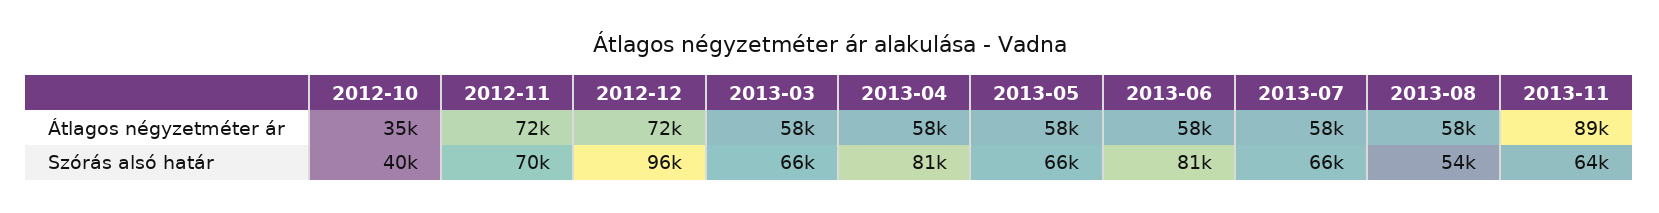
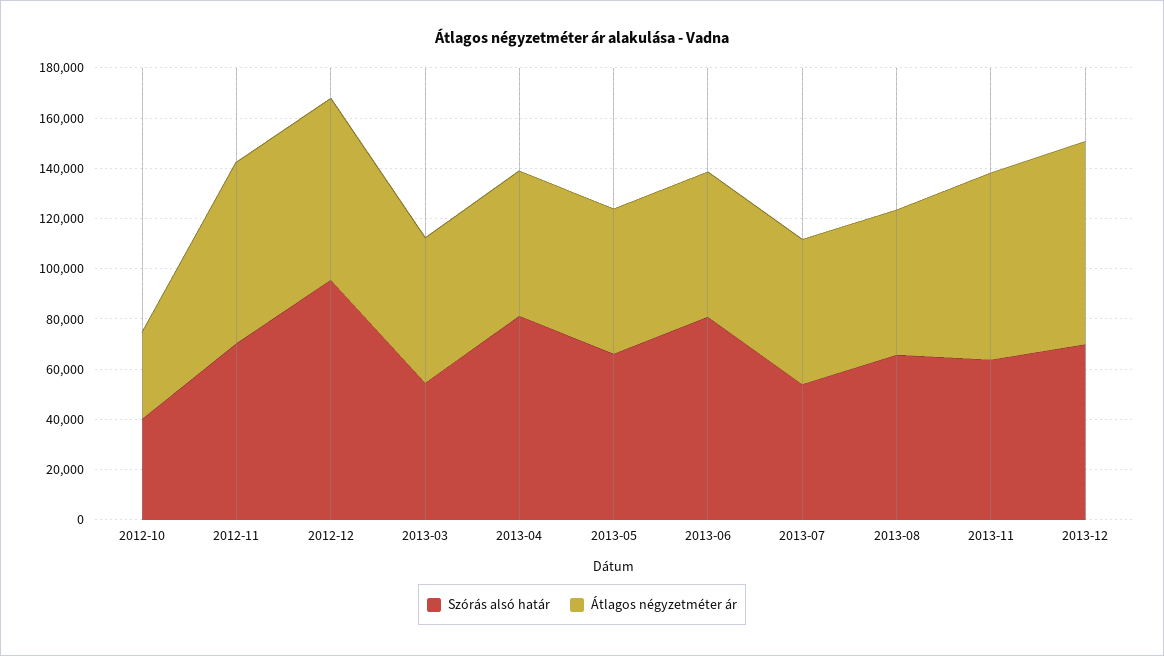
Átlagos négyzetméter ár, 2013-11: 89000 -> 75000
Szórás alsó határ, 2013-03: 66000 -> 55000
Szórás alsó határ, 2013-07: 66000 -> 55000
Szórás alsó határ, 2013-08: 54000 -> 65000
Szórás alsó határ, 2013-12: none -> 70000
Átlagos négyzetméter ár, 2013-12: none -> 80000

